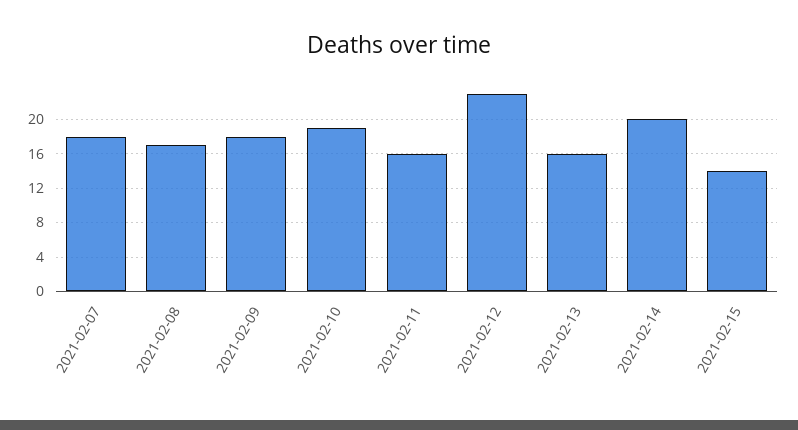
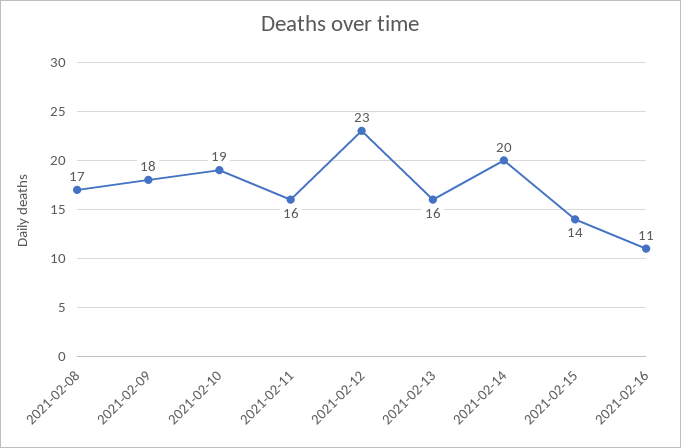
2021-02-07: 18 -> none
2021-02-16: none -> 11

